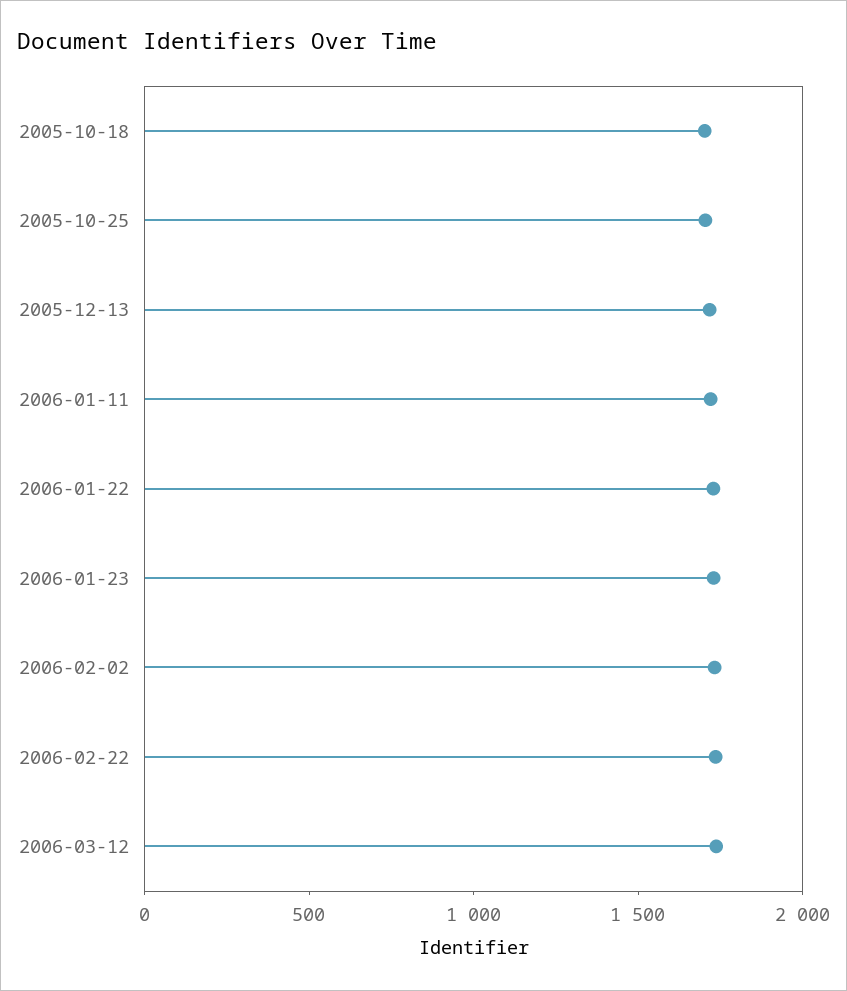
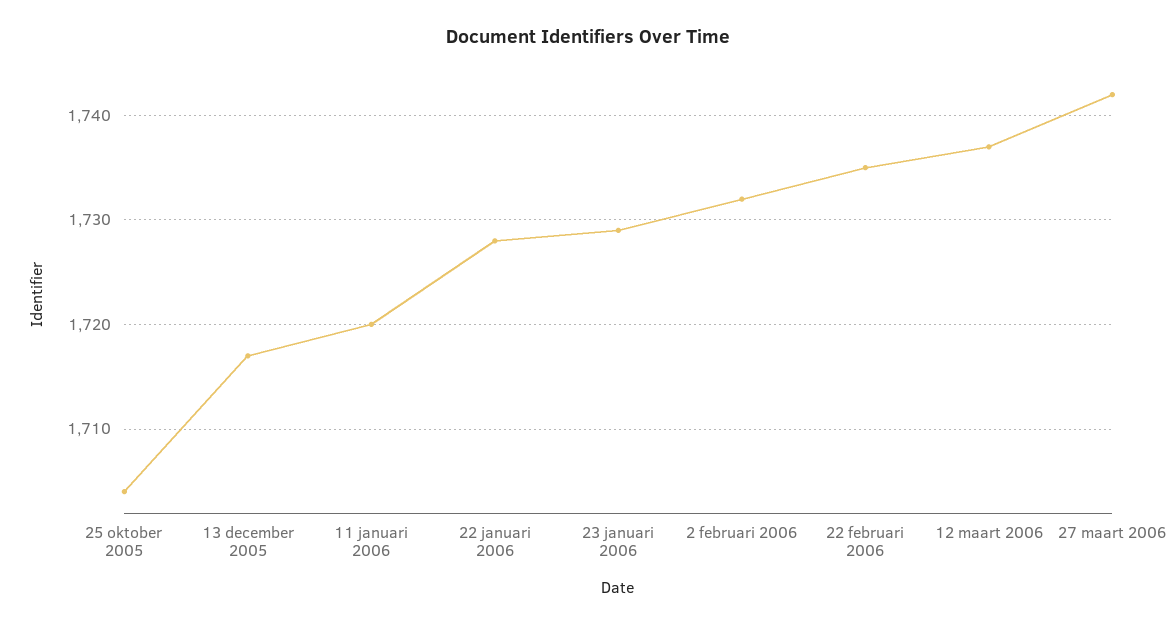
2005-10-18: 1700 -> none
27 maart 2006: none -> 1742

